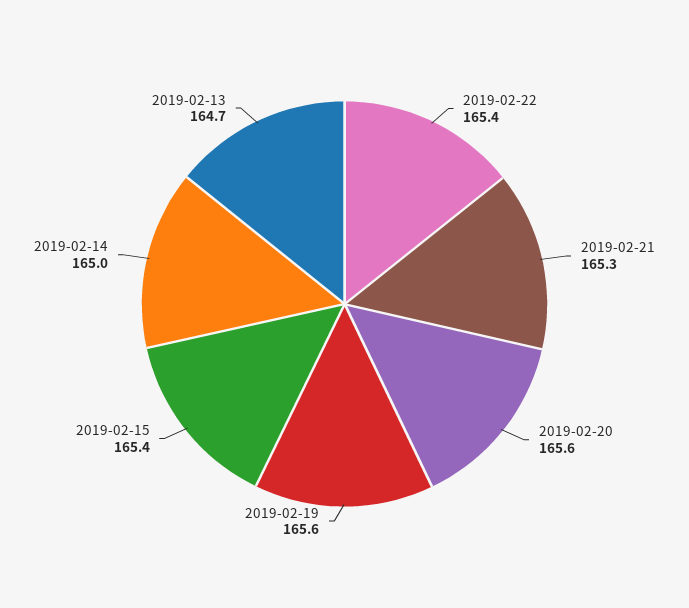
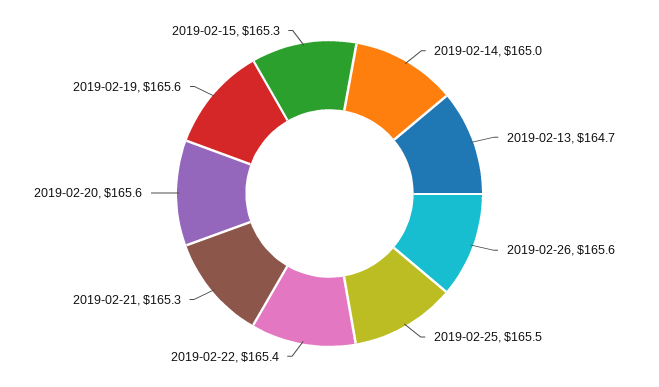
2019-02-15: 165.4 -> 165.3
2019-02-26: none -> 165.6
2019-02-25: none -> 165.5

